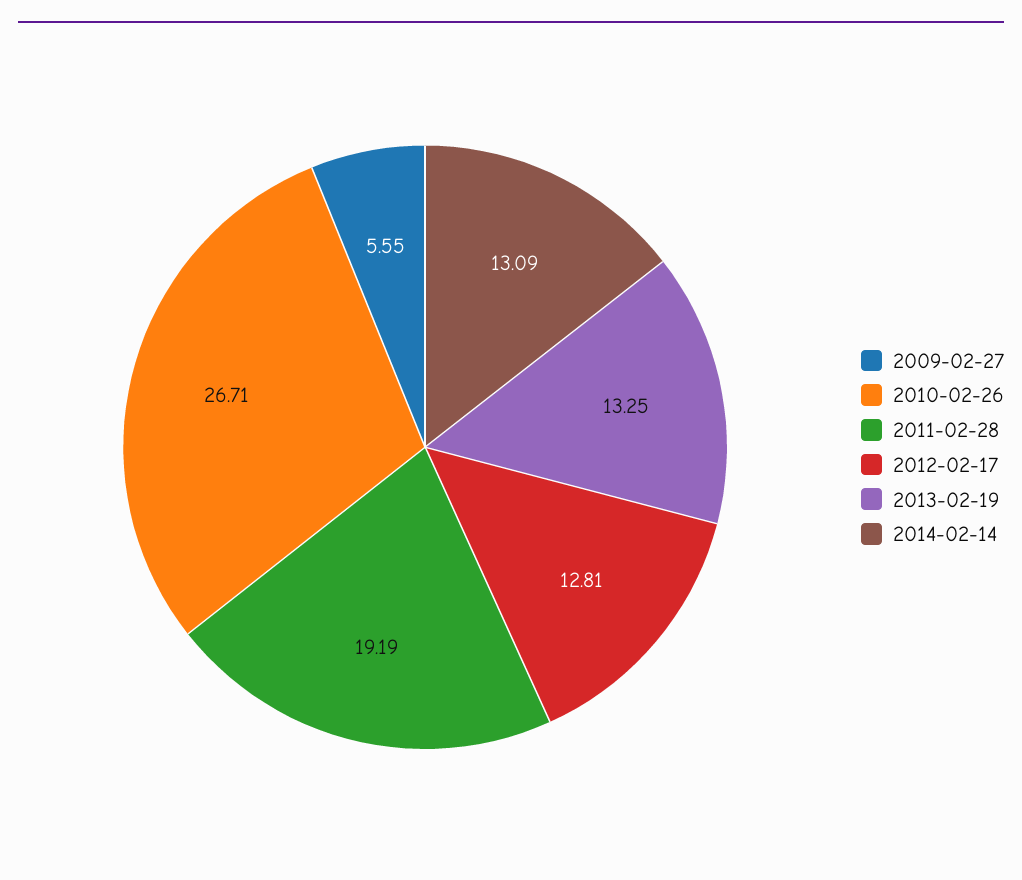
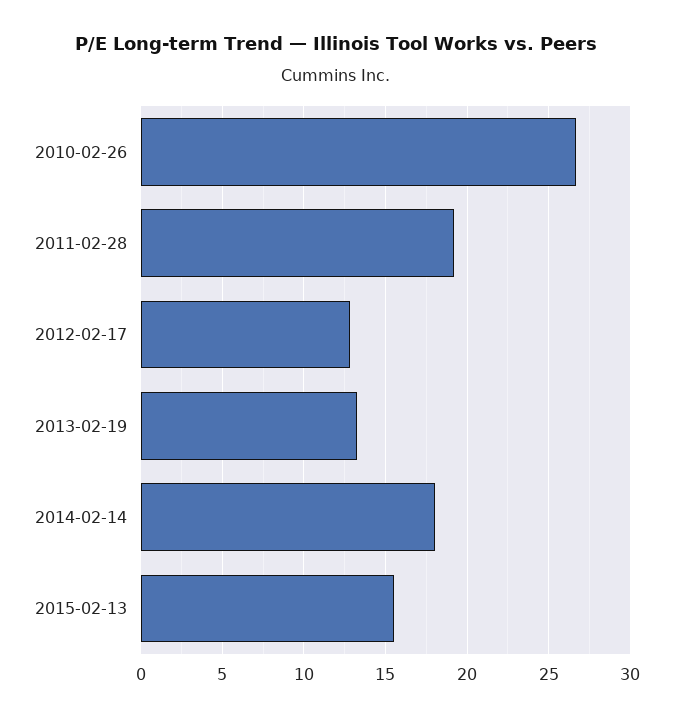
2009-02-27: 5.55 -> none
2014-02-14: 13.09 -> 18
2015-02-13: none -> 15.5

